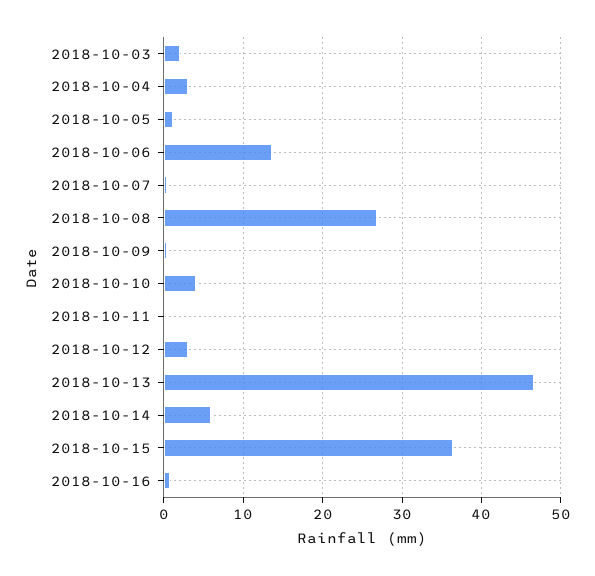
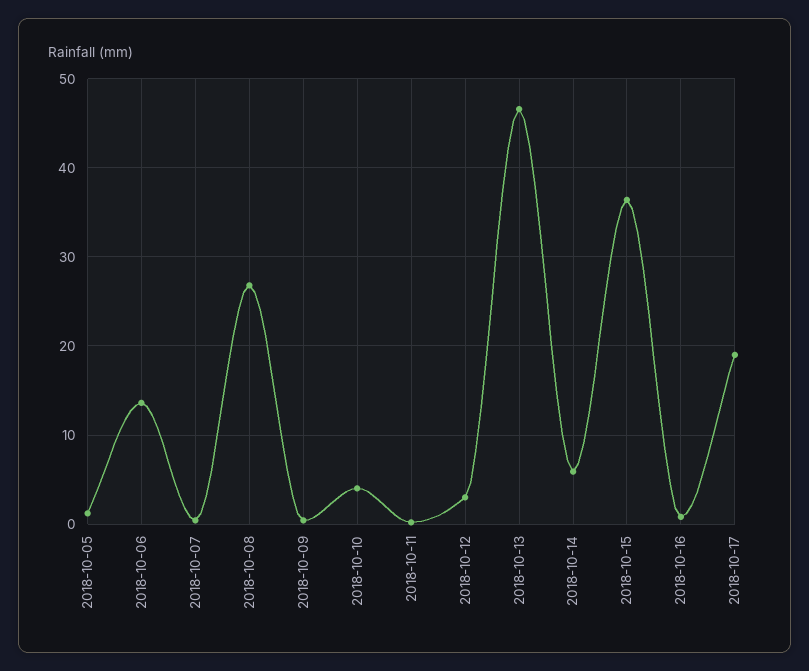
2018-10-03: 2 -> none
2018-10-04: 3 -> none
2018-10-17: none -> 19

